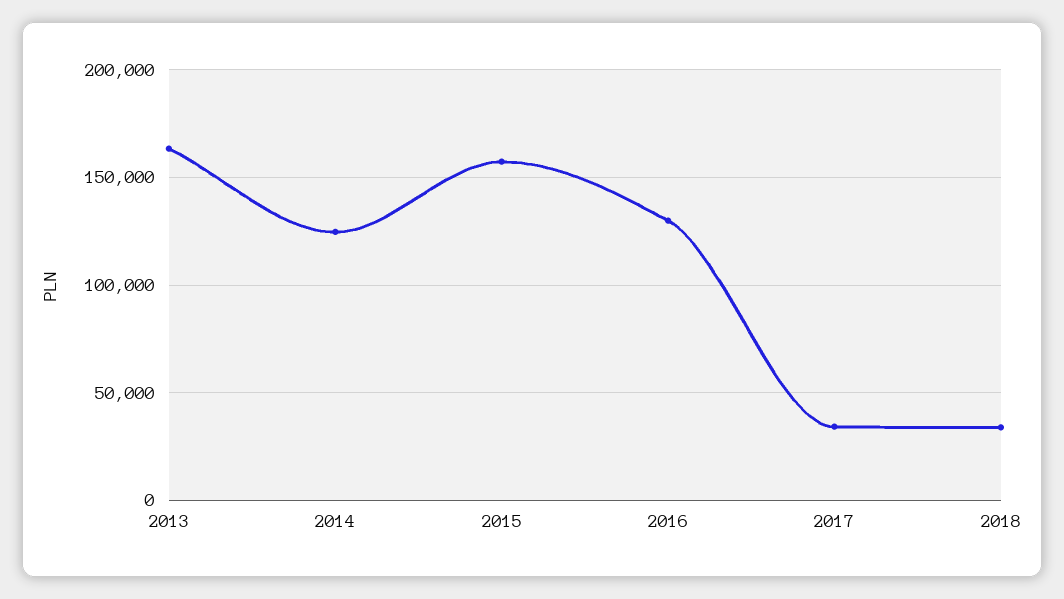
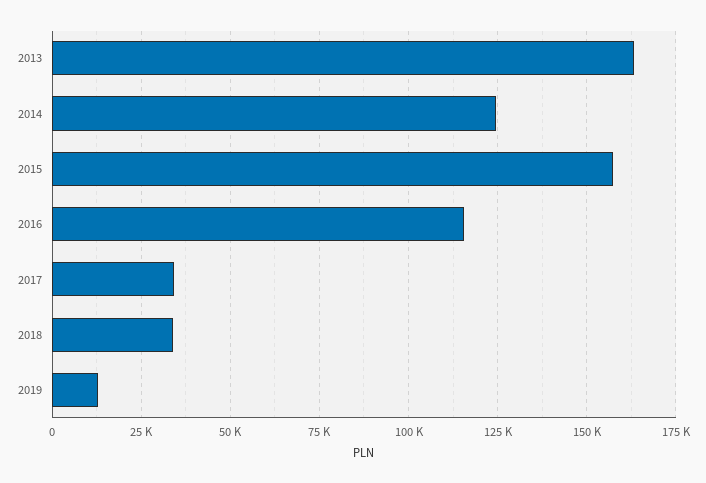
2016: 130000 -> 115000
2019: none -> 12500

